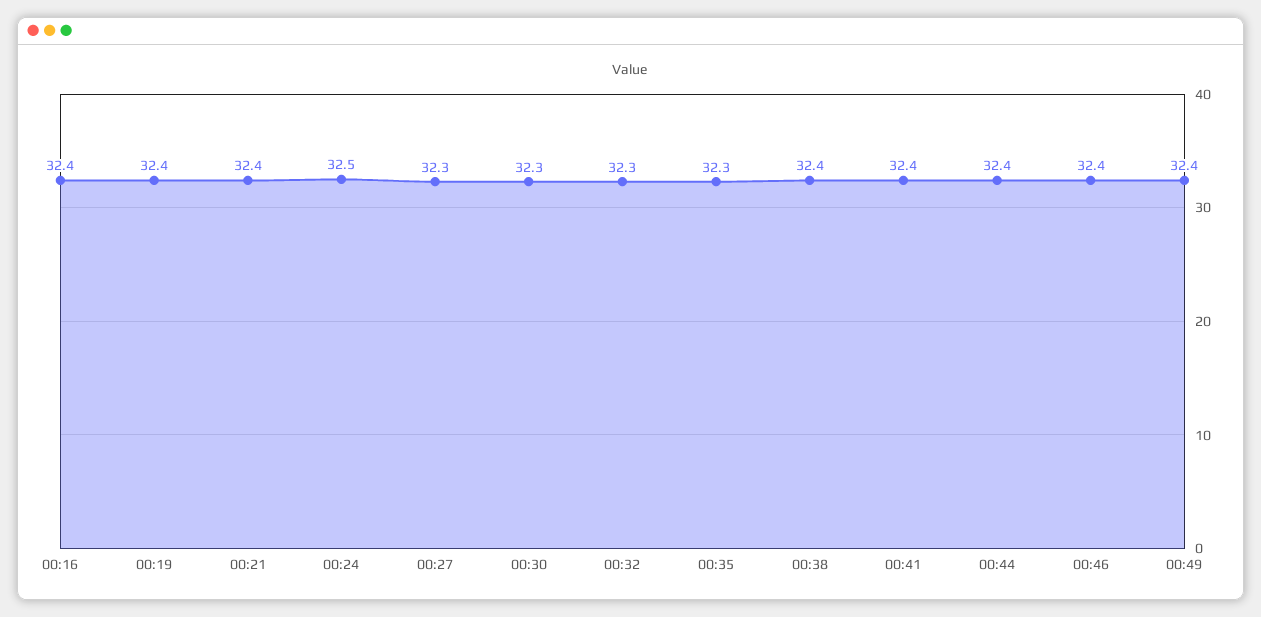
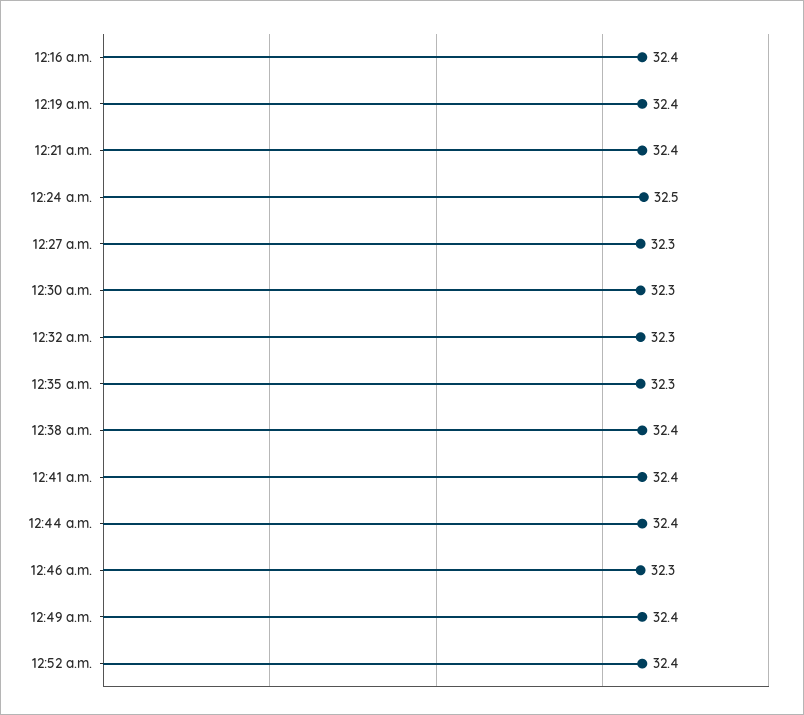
00:46: 32.4 -> 32.3
12:52 a.m.: none -> 32.4

